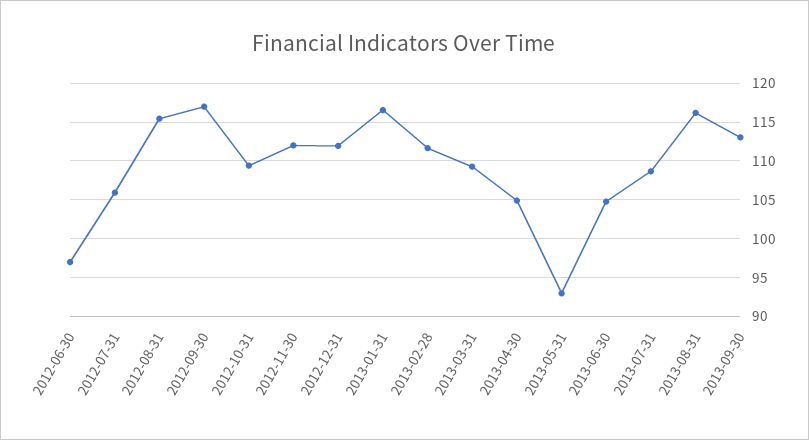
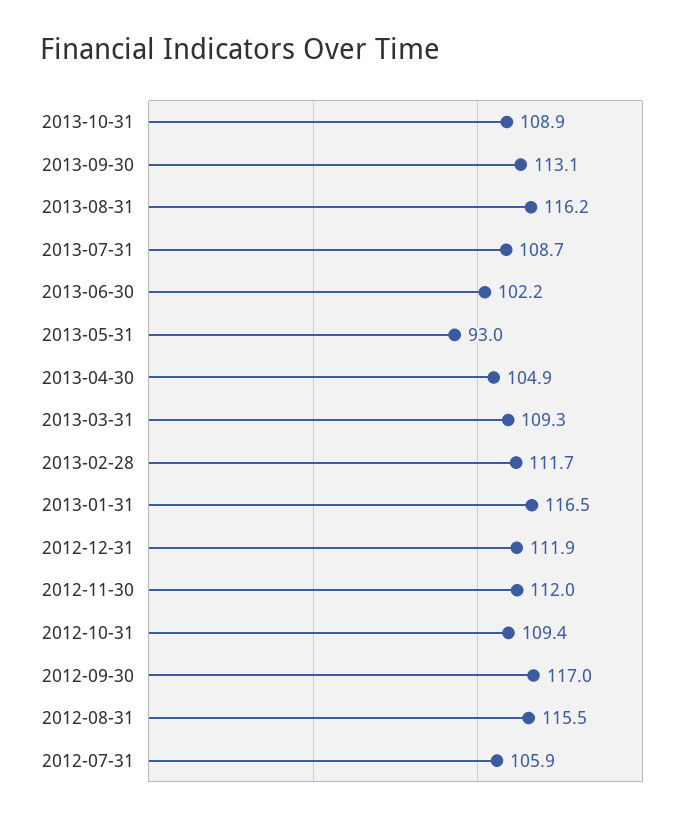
2012-06-30: 97 -> none
2013-06-30: 105 -> 102.2
2013-10-31: none -> 108.9

